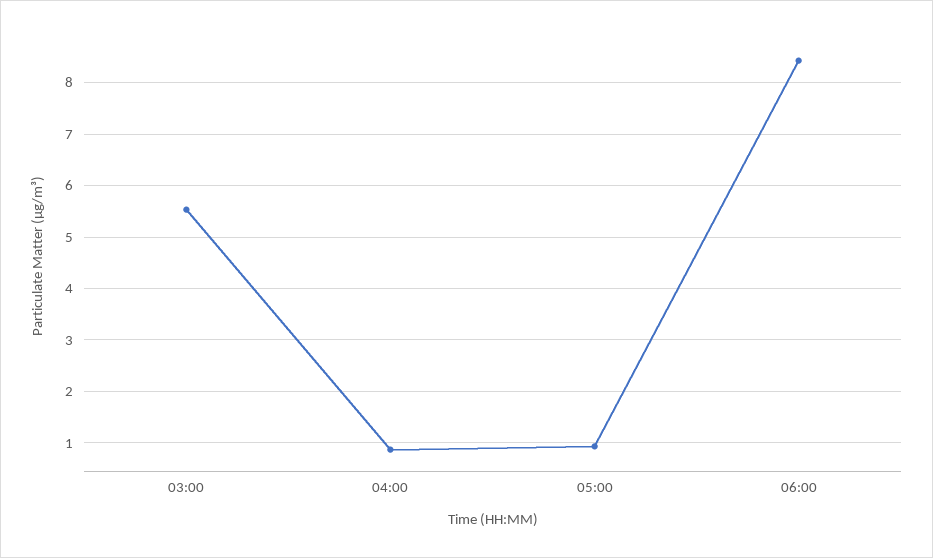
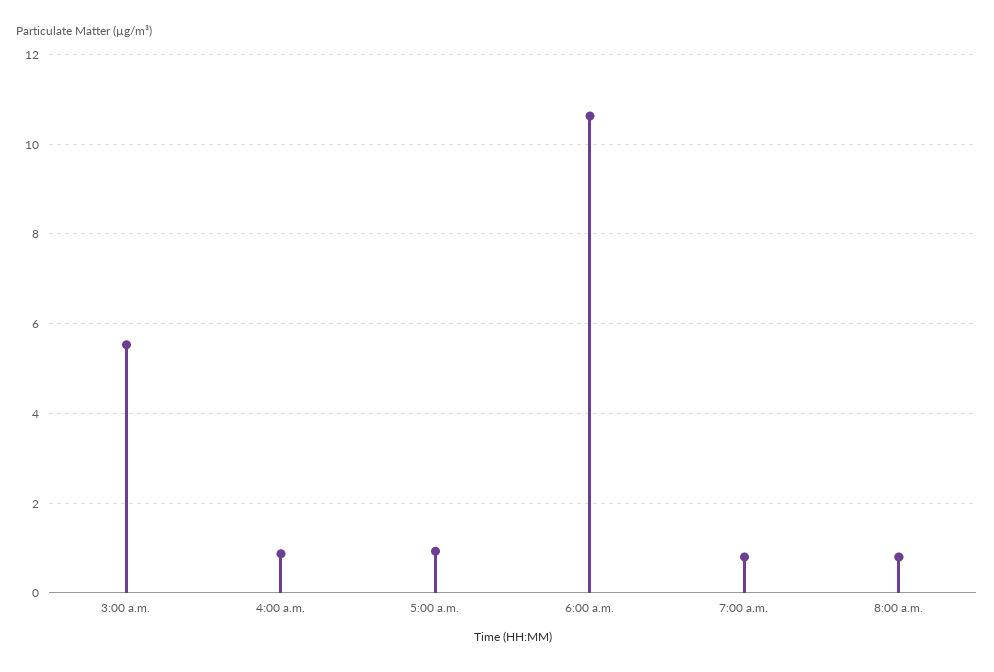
06:00: 8.4 -> 10.6
7:00 a.m.: none -> 0.8
8:00 a.m.: none -> 0.8

